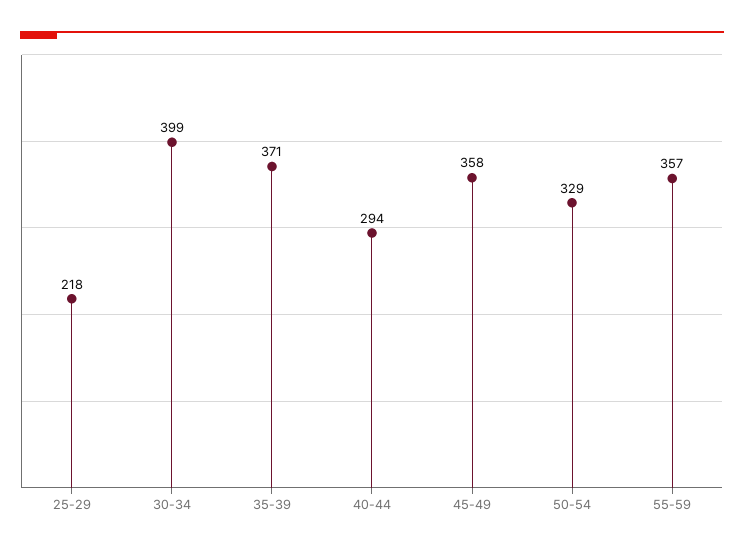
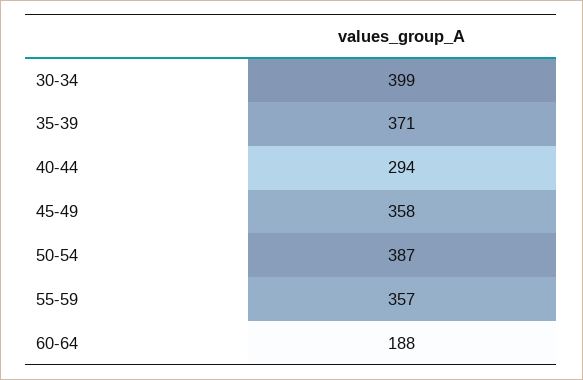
25-29: 218 -> none
50-54: 329 -> 387
60-64: none -> 188

